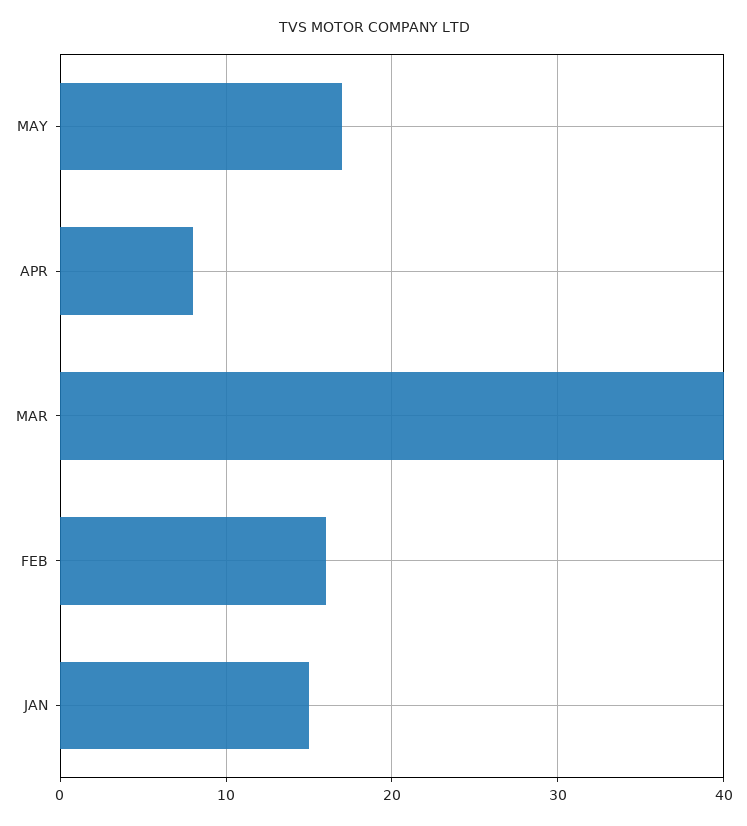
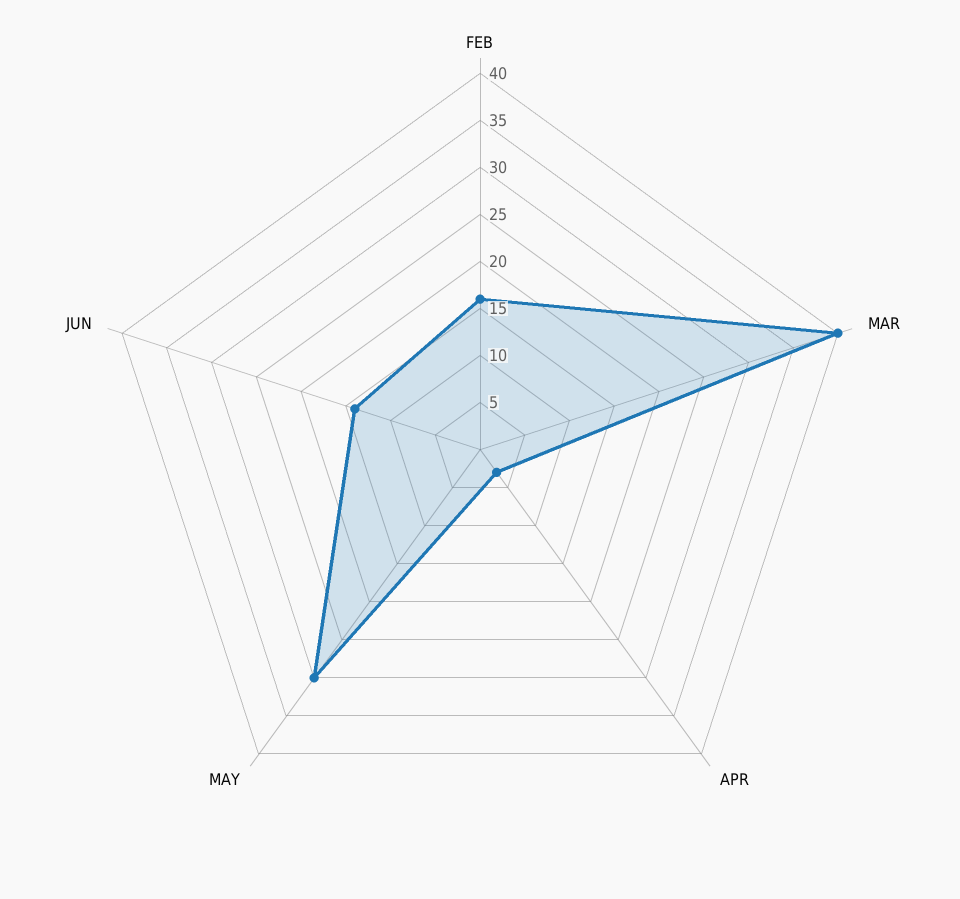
MAY: 17 -> 30
APR: 8 -> 3
JAN: 15 -> none
JUN: none -> 14

